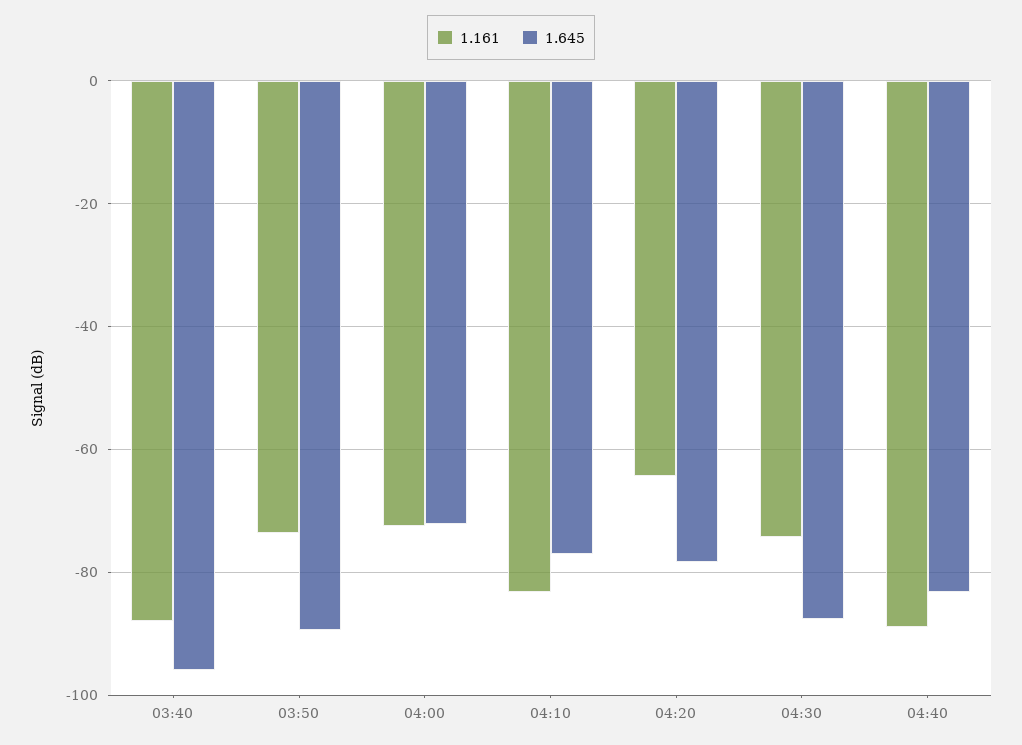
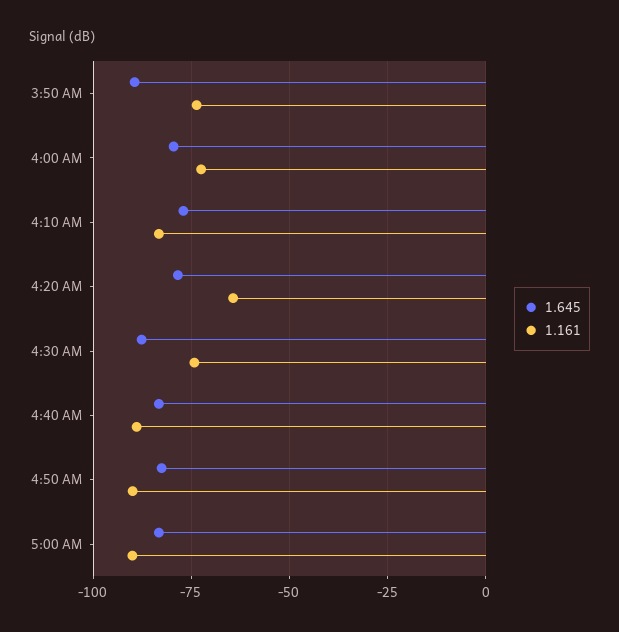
1.161, 03:40: -88 -> none
1.645, 03:40: -96 -> none
1.645, 04:00: -72 -> -80
1.645, 4:50 AM: none -> -82.5
1.161, 4:50 AM: none -> -90
1.645, 5:00 AM: none -> -82.5
1.161, 5:00 AM: none -> -90

